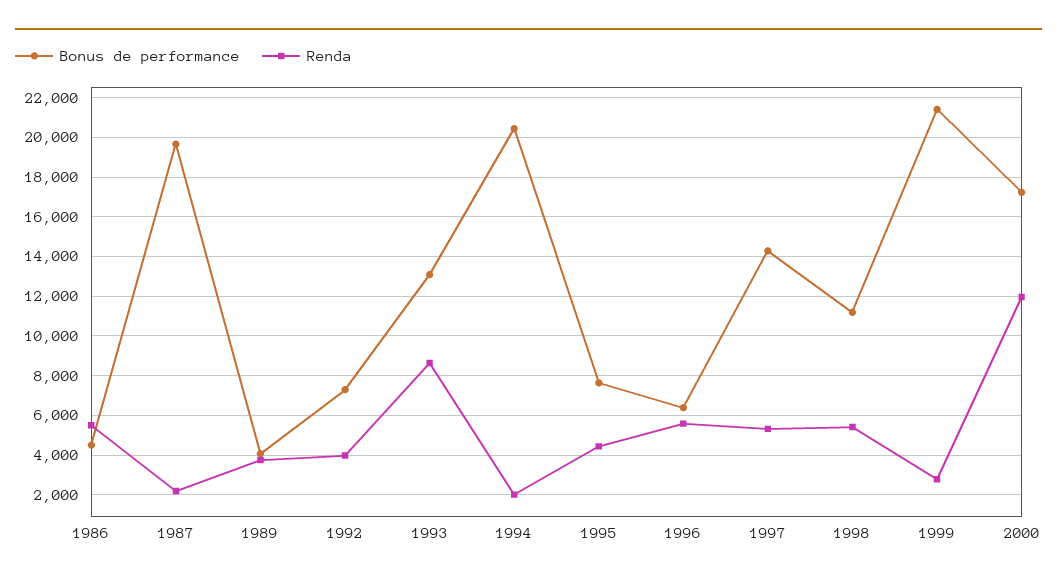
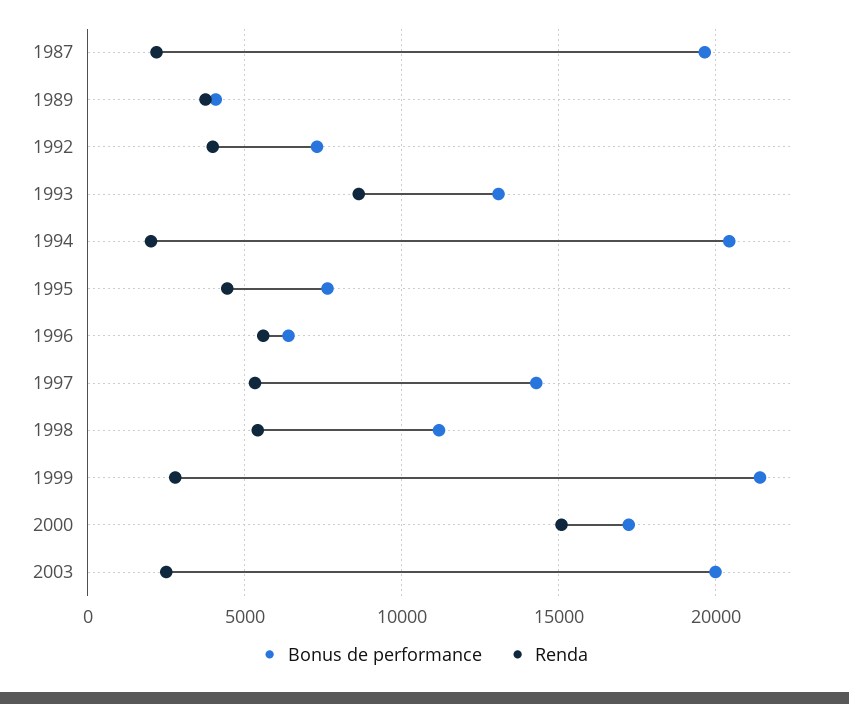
Bonus de performance, 1986: 4500 -> none
Renda, 1986: 5500 -> none
Renda, 2000: 12000 -> 15000
Bonus de performance, 2003: none -> 20000
Renda, 2003: none -> 2500

